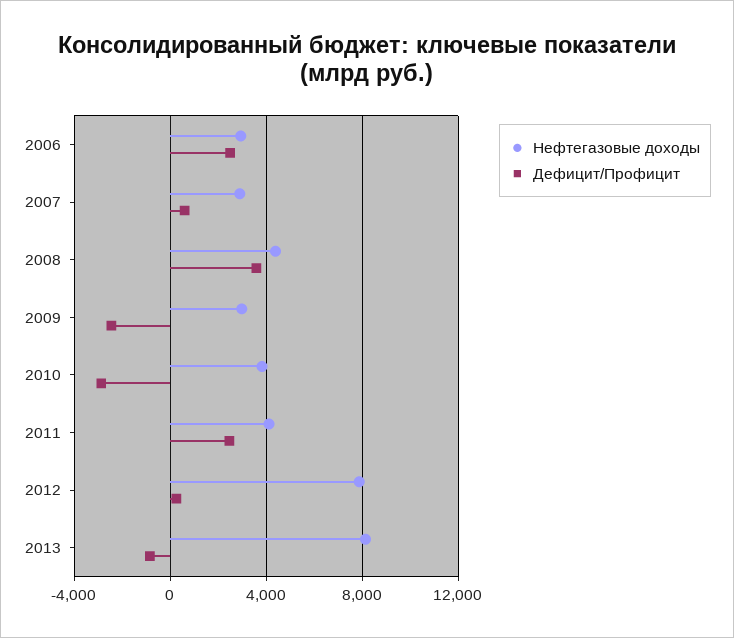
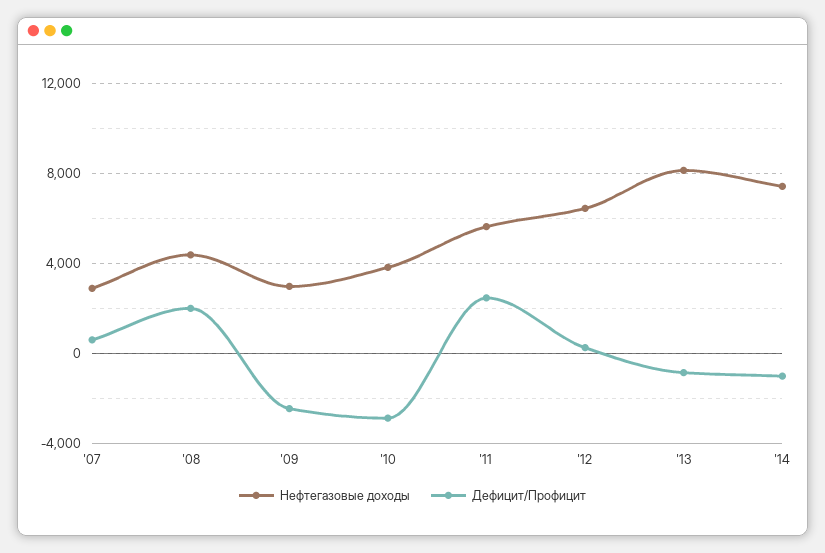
Нефтегазовые доходы, 2006: 3000 -> none
Дефицит/Профицит, 2006: 2500 -> none
Дефицит/Профицит, 2008: 3500 -> 2000
Нефтегазовые доходы, 2011: 4000 -> 5500
Нефтегазовые доходы, 2012: 8000 -> 6500
Нефтегазовые доходы, '14: none -> 7500
Дефицит/Профицит, '14: none -> -1000

